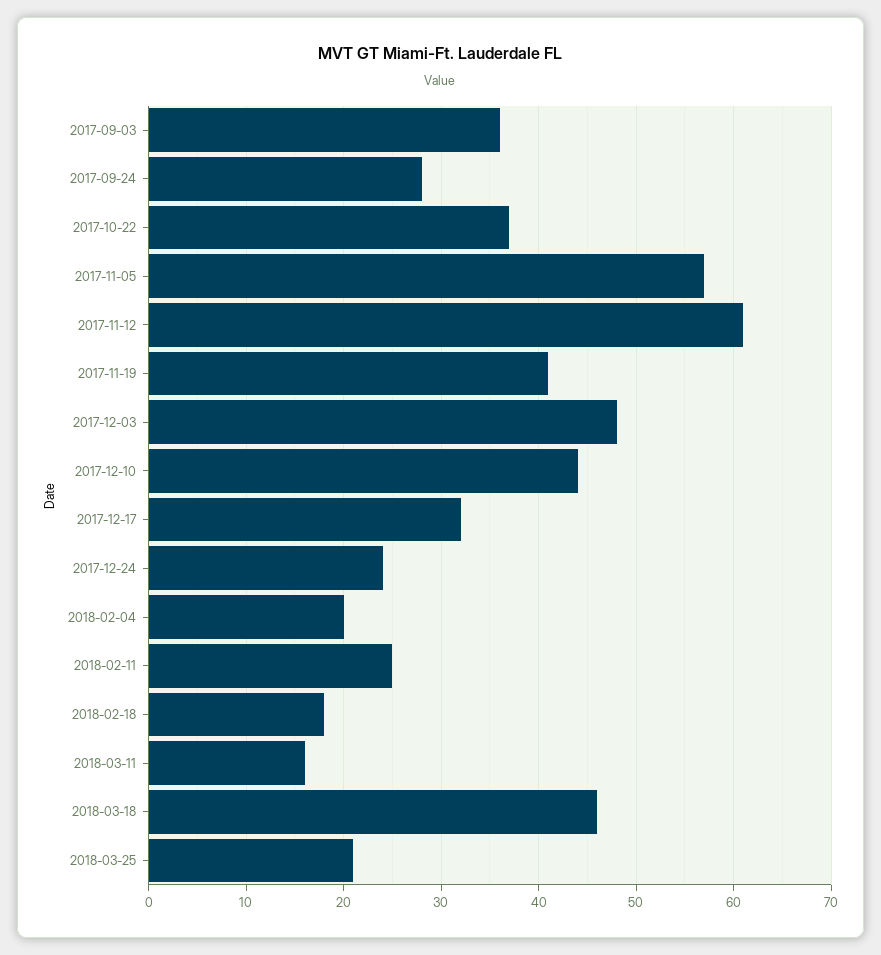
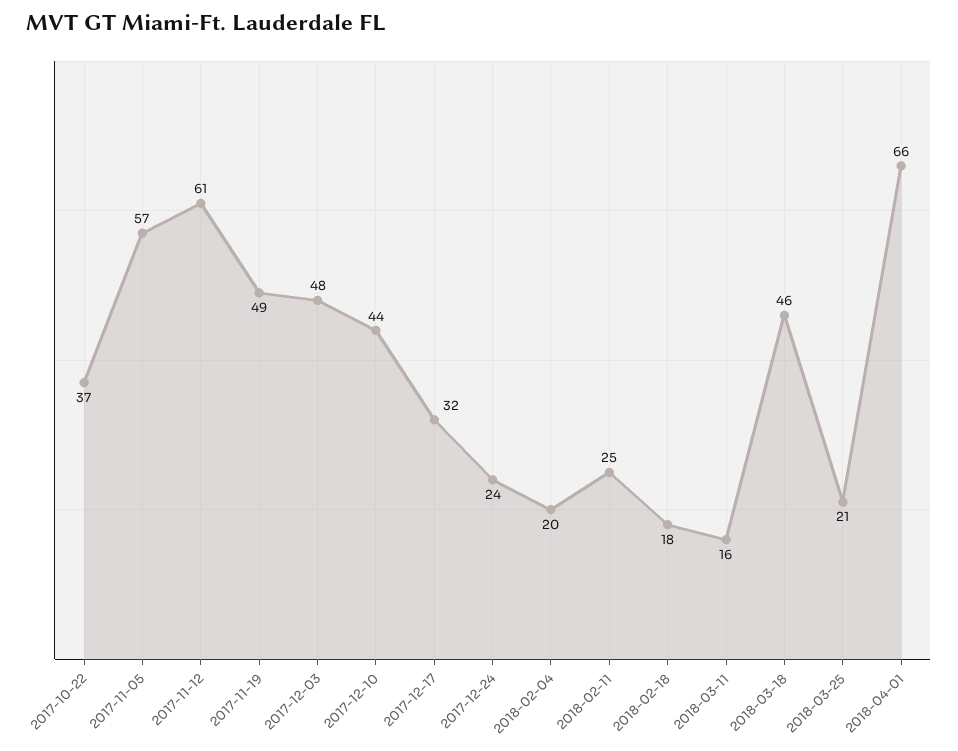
2017-09-03: 36 -> none
2017-09-24: 28 -> none
2017-11-19: 41 -> 49
2018-04-01: none -> 66

